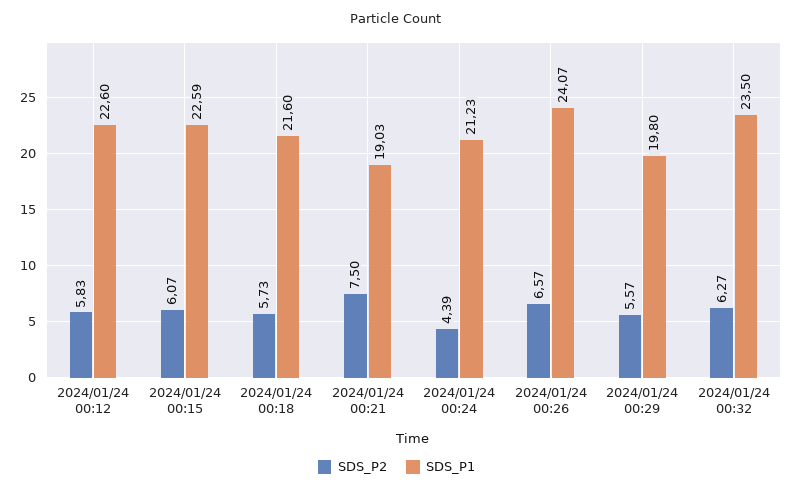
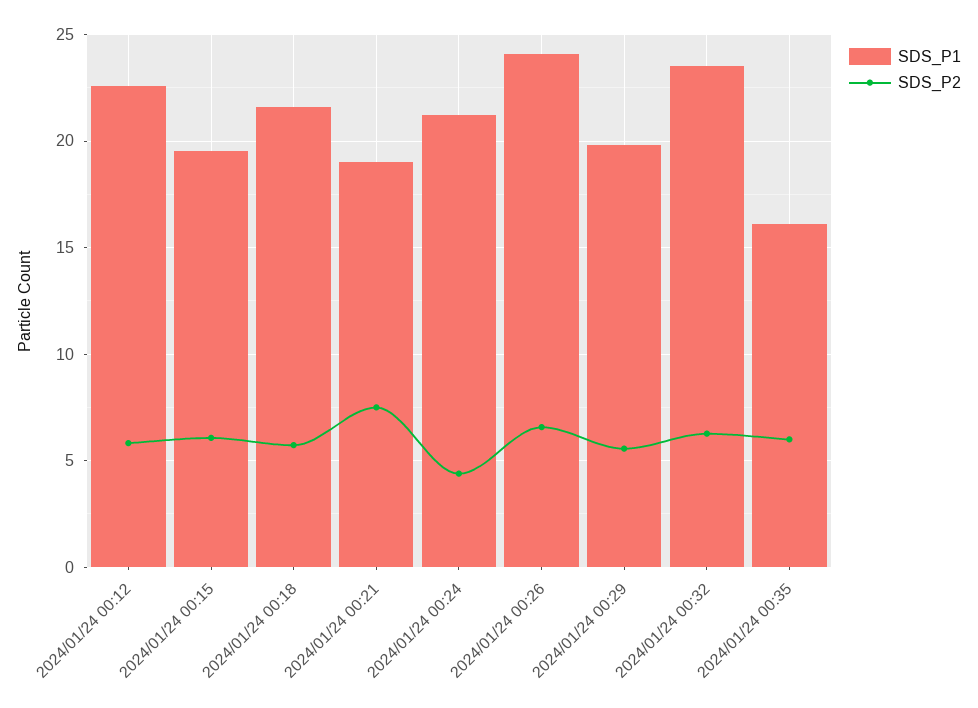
SDS_P1, 2024/01/24 00:15: 22.59 -> 19.5
SDS_P1, 2024/01/24 00:35: none -> 16
SDS_P2, 2024/01/24 00:35: none -> 6

